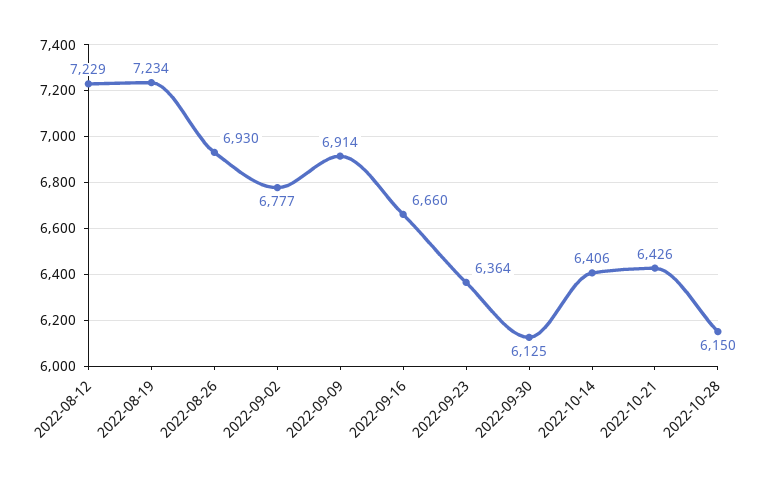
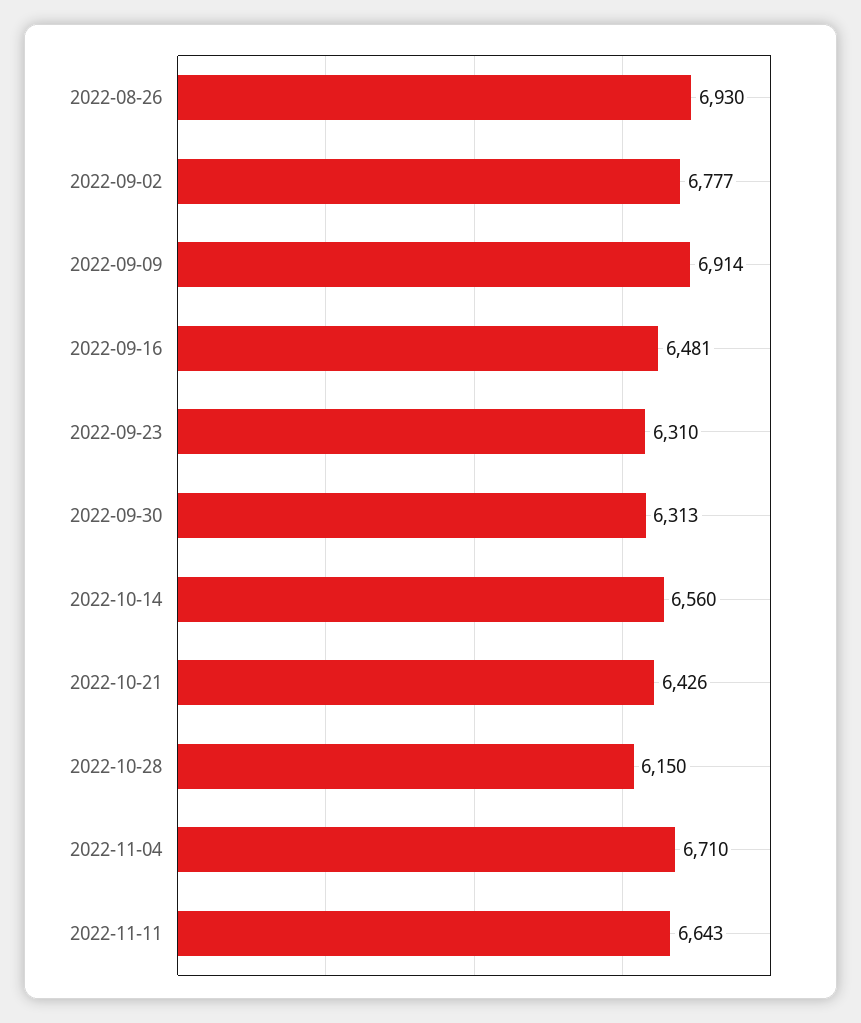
2022-08-12: 7229 -> none
2022-08-19: 7234 -> none
2022-09-16: 6660 -> 6481
2022-09-23: 6364 -> 6310
2022-09-30: 6125 -> 6313
2022-10-14: 6406 -> 6560
2022-11-04: none -> 6710
2022-11-11: none -> 6643

